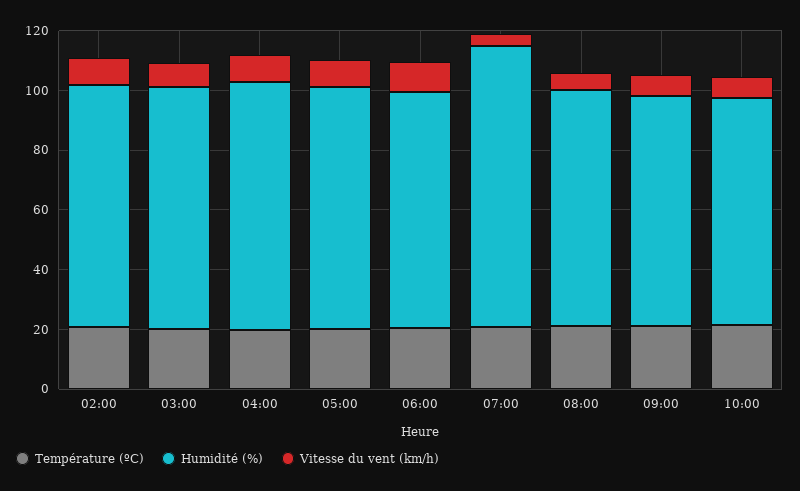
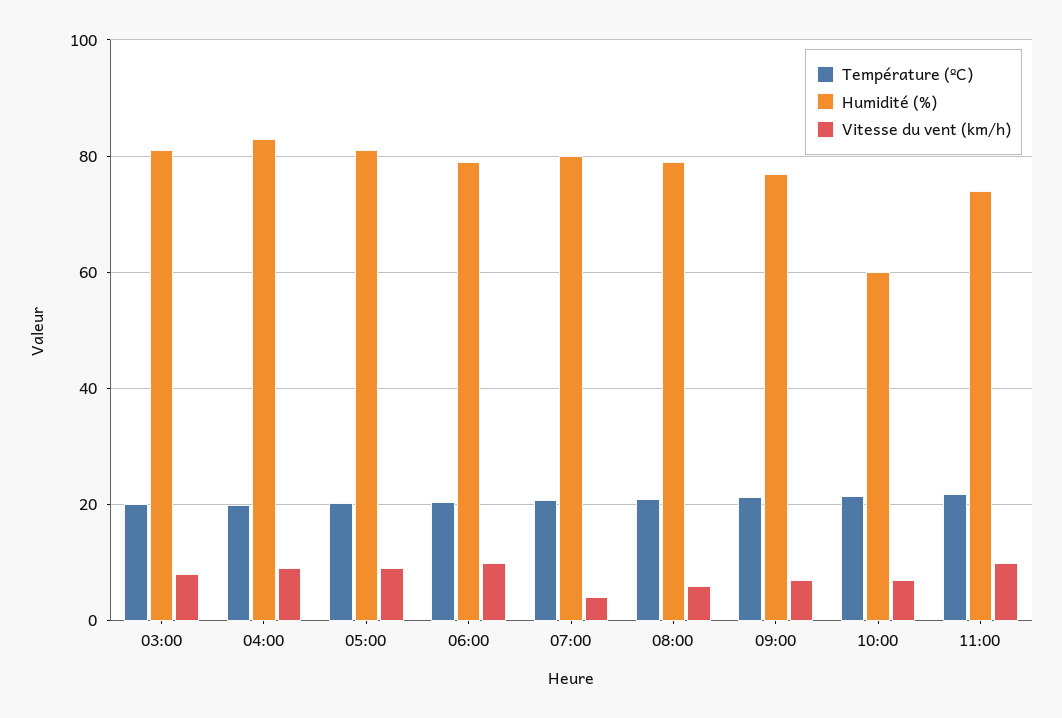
Température (ºC), 02:00: 20 -> none
Humidité (%), 02:00: 80 -> none
Vitesse du vent (km/h), 02:00: 10 -> none
Humidité (%), 07:00: 95 -> 80
Humidité (%), 10:00: 75 -> 60
Température (ºC), 11:00: none -> 22
Humidité (%), 11:00: none -> 74
Vitesse du vent (km/h), 11:00: none -> 10

